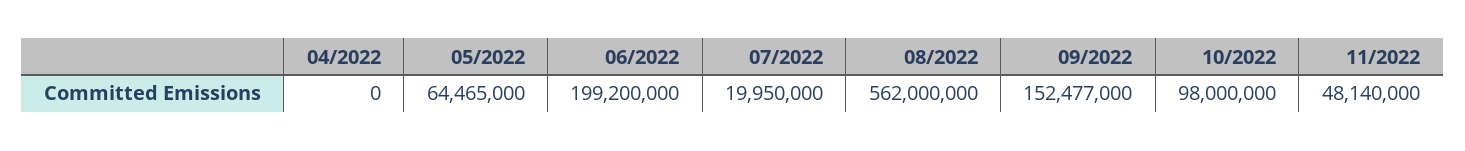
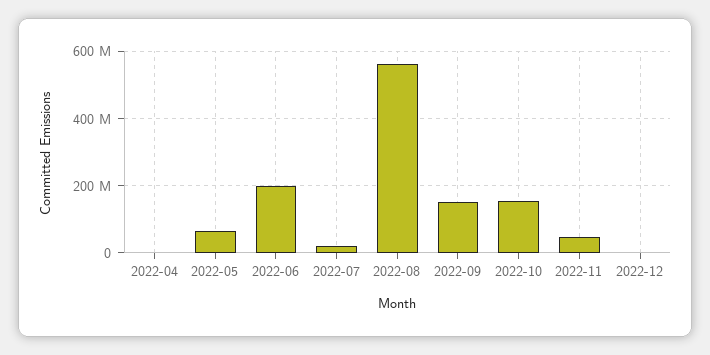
10/2022: 98000000 -> 160000000
2022-12: none -> 0

